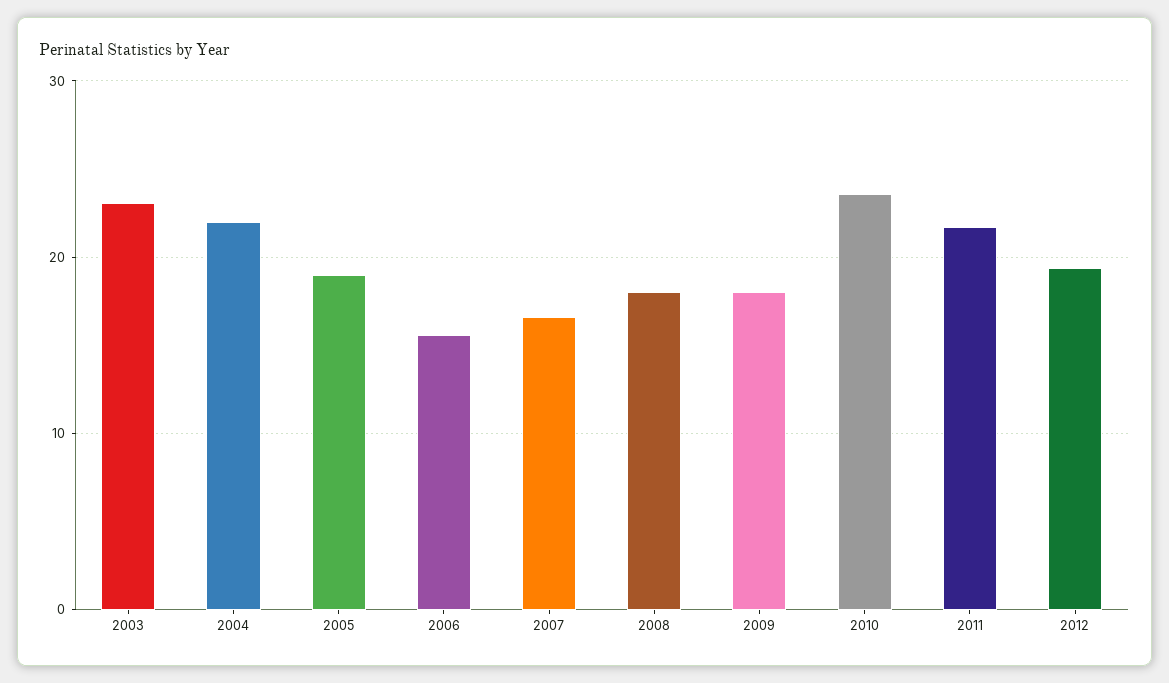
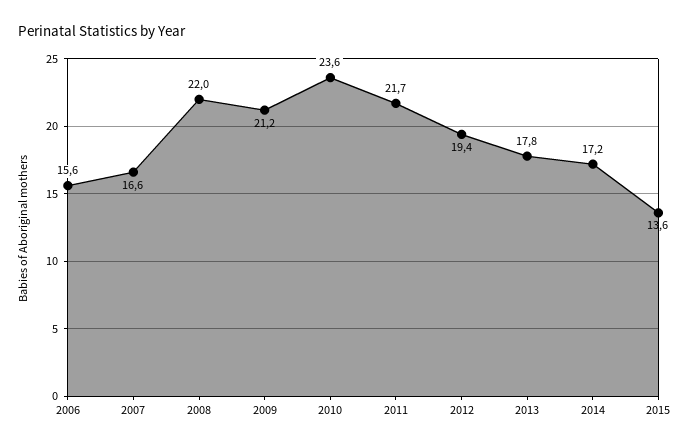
2003: 23 -> none
2004: 22 -> none
2005: 19 -> none
2008: 18 -> 22
2009: 18 -> 21.2
2013: none -> 17.8
2014: none -> 17.2
2015: none -> 13.6

